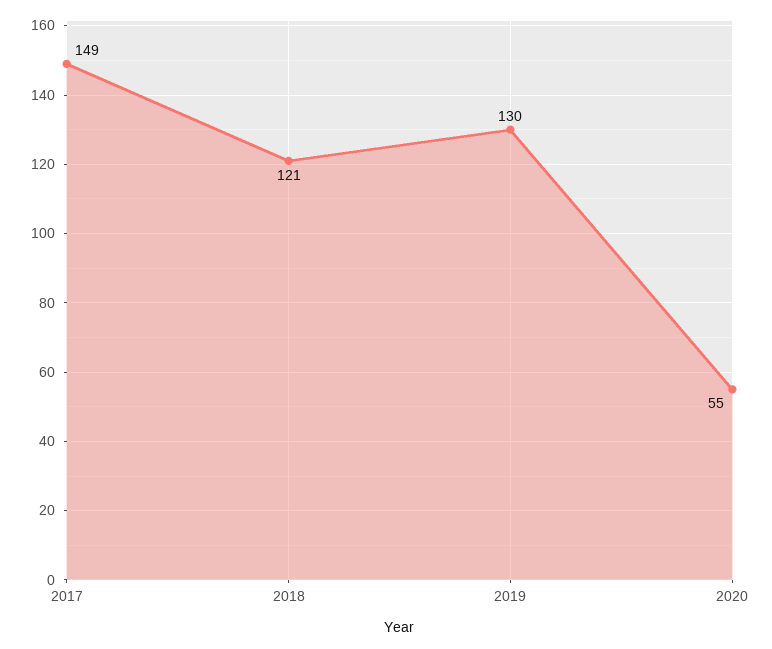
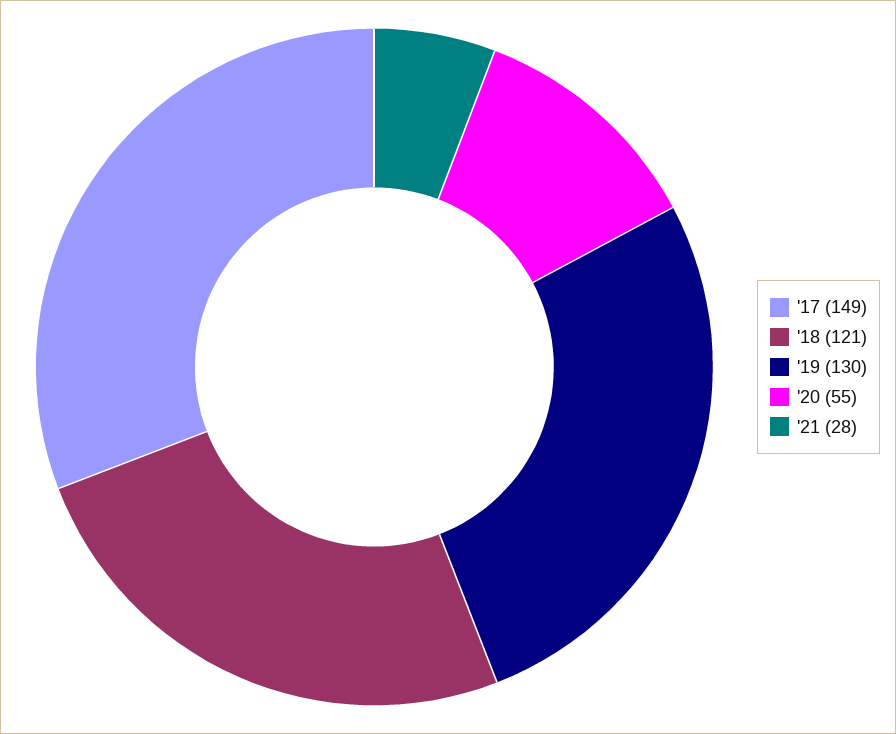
'21: none -> 28

